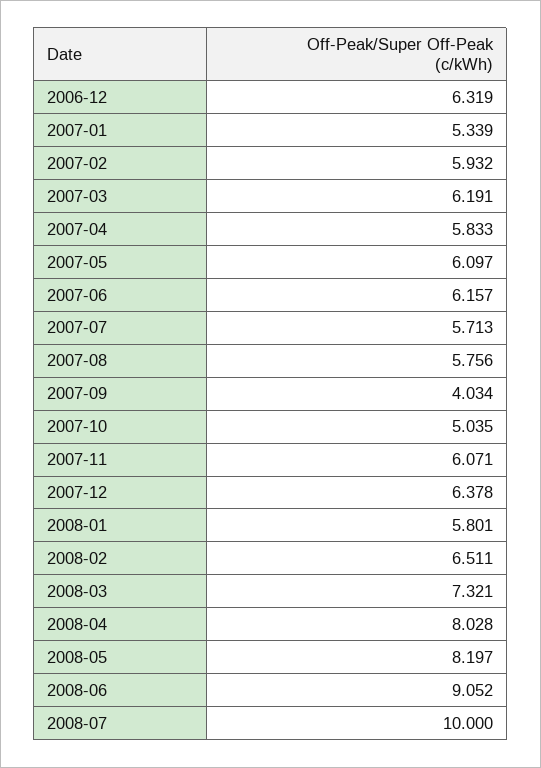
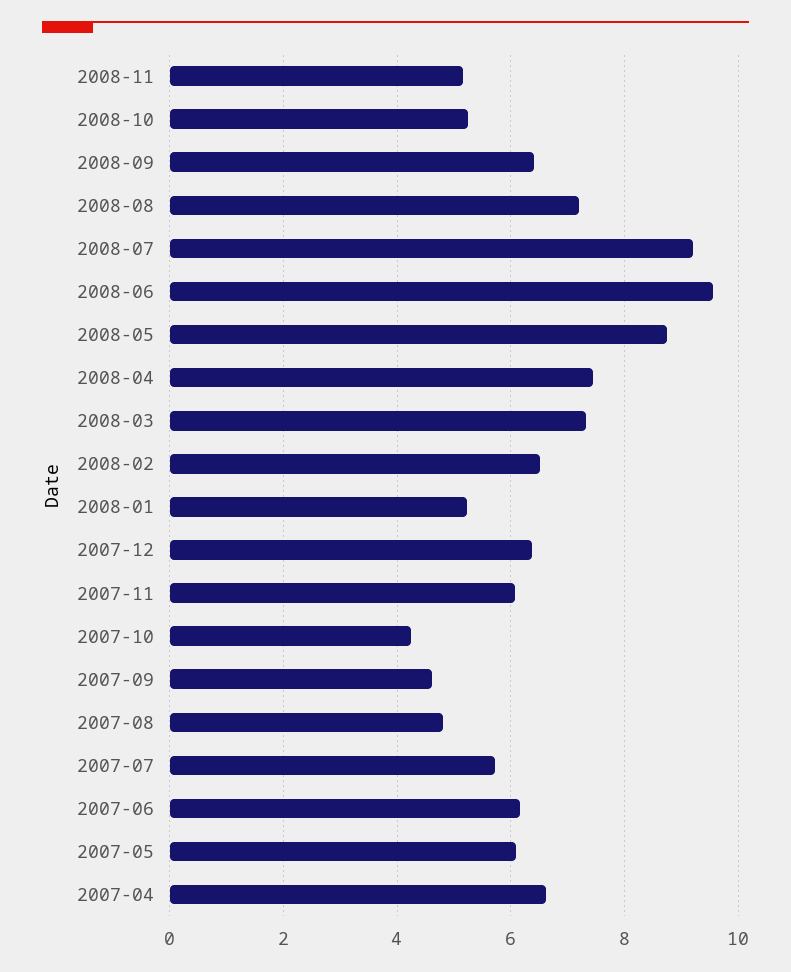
2006-12: 6.319 -> none
2007-01: 5.339 -> none
2007-02: 5.932 -> none
2007-03: 6.191 -> none
2007-04: 5.833 -> 6.6
2007-08: 5.756 -> 4.8
2007-09: 4.034 -> 4.6
2007-10: 5.035 -> 4.2
2008-01: 5.801 -> 5.2
2008-04: 8.028 -> 7.4
2008-05: 8.197 -> 8.8
2008-06: 9.052 -> 9.6
2008-07: 10 -> 9.2
2008-11: none -> 5.2
2008-10: none -> 5.2
2008-09: none -> 6.4
2008-08: none -> 7.2

